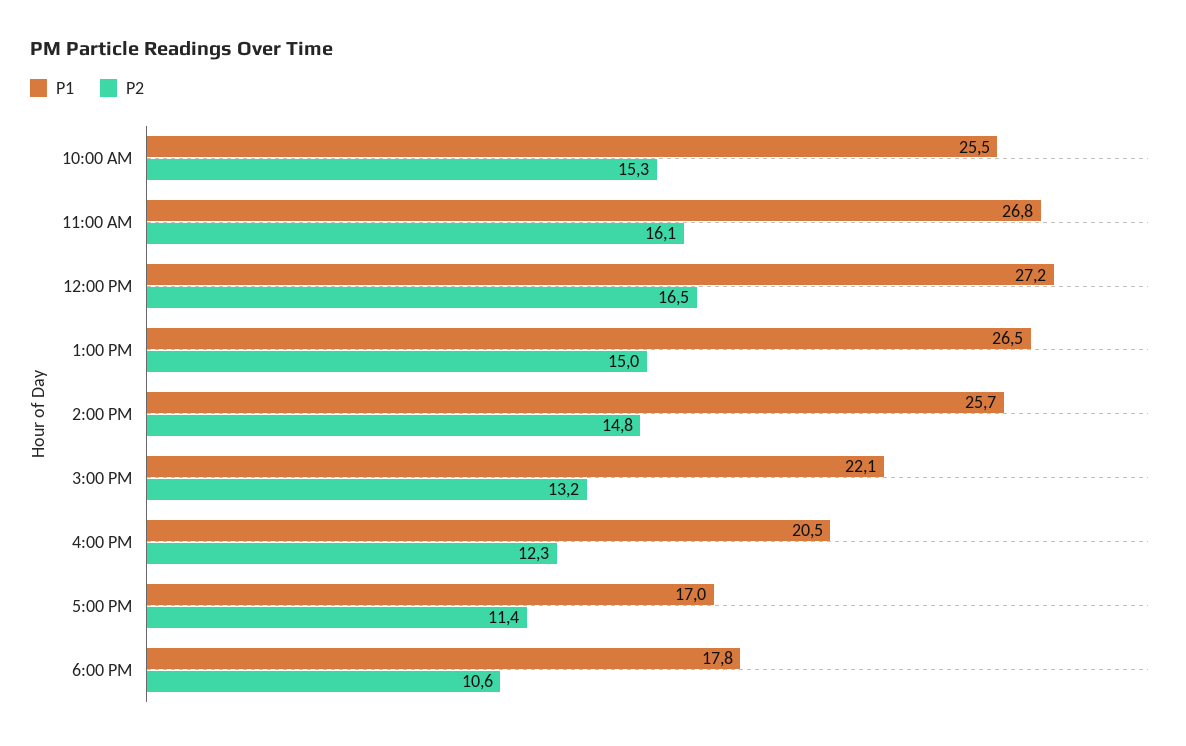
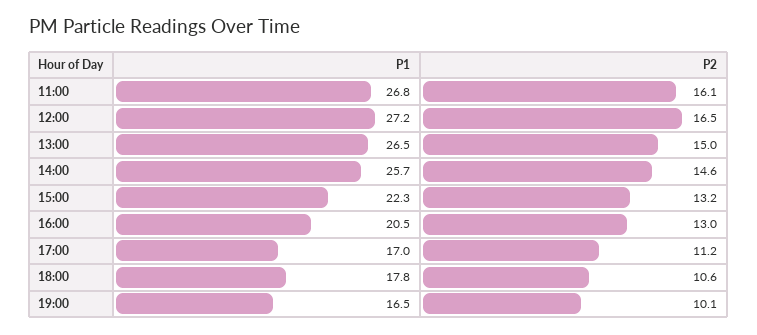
P1, 10:00 AM: 25.5 -> none
P2, 10:00 AM: 15.3 -> none
P2, 2:00 PM: 14.8 -> 14.6
P1, 3:00 PM: 22.1 -> 22.3
P2, 4:00 PM: 12.3 -> 13
P2, 5:00 PM: 11.4 -> 11.2
P1, 19:00: none -> 16.5
P2, 19:00: none -> 10.1

